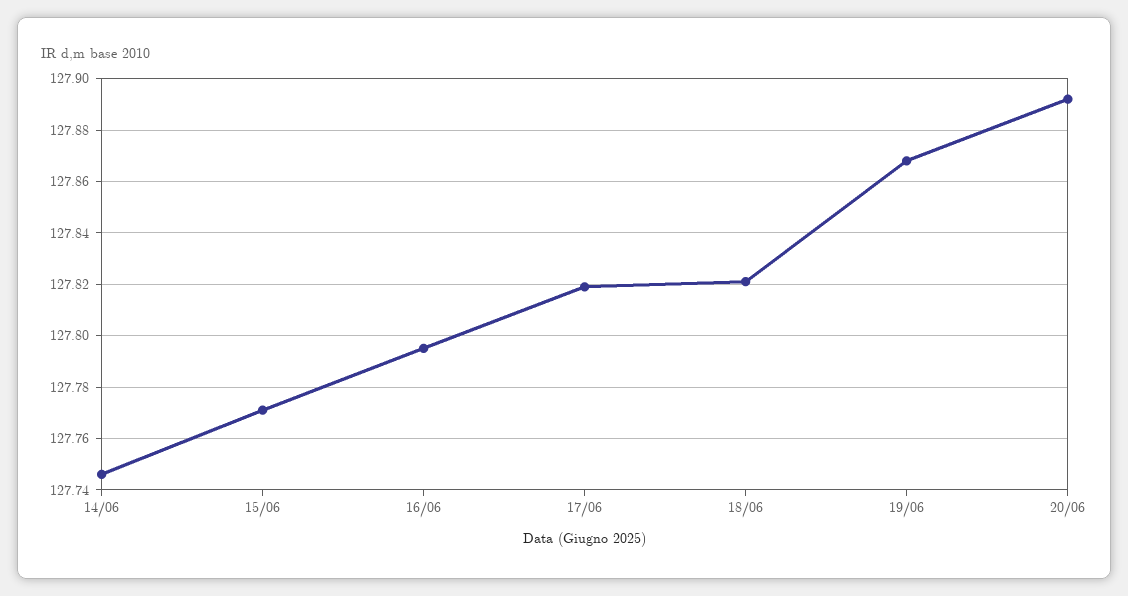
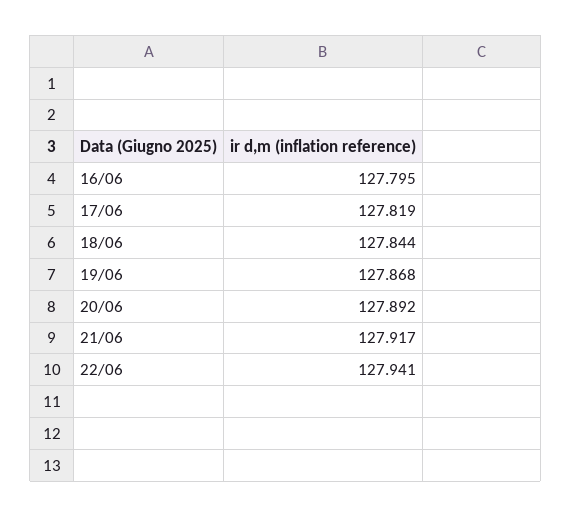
14/06: 127.745 -> none
15/06: 127.77 -> none
18/06: 127.82 -> 127.844
21/06: none -> 127.917
22/06: none -> 127.941

